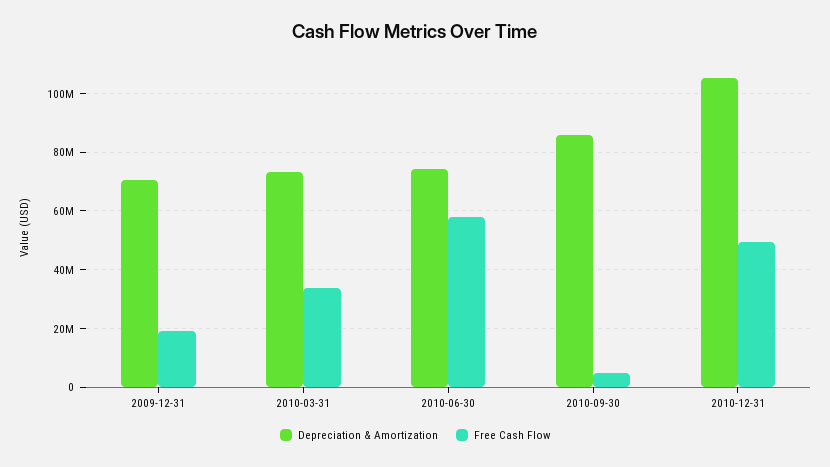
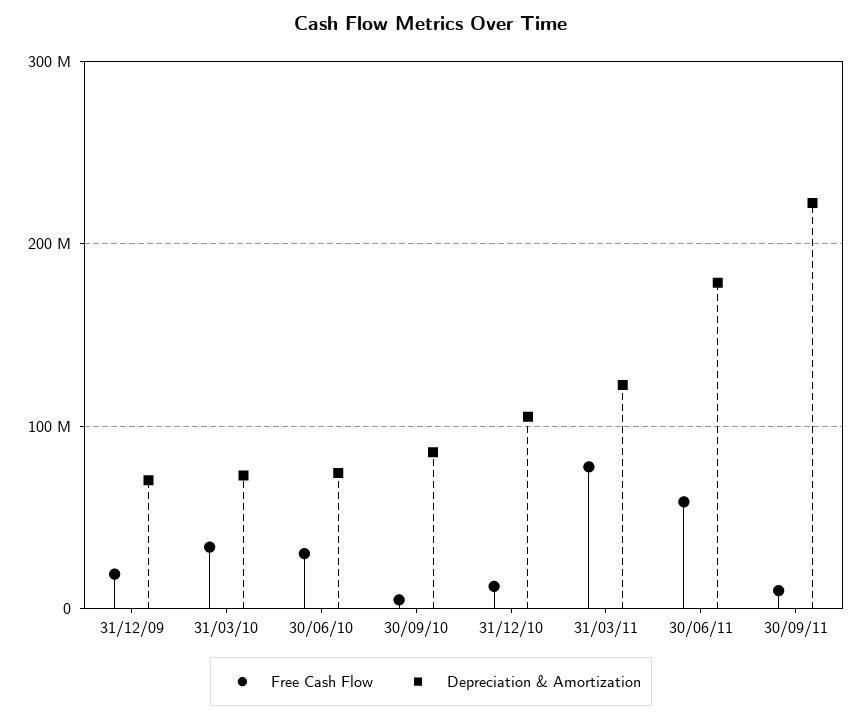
Free Cash Flow, 2010-06-30: 57500000 -> 30000000
Free Cash Flow, 2010-12-31: 50000000 -> 10000000
Free Cash Flow, 31/03/11: none -> 80000000
Depreciation & Amortization, 31/03/11: none -> 120000000
Free Cash Flow, 30/06/11: none -> 60000000
Depreciation & Amortization, 30/06/11: none -> 180000000
Free Cash Flow, 30/09/11: none -> 10000000
Depreciation & Amortization, 30/09/11: none -> 220000000

